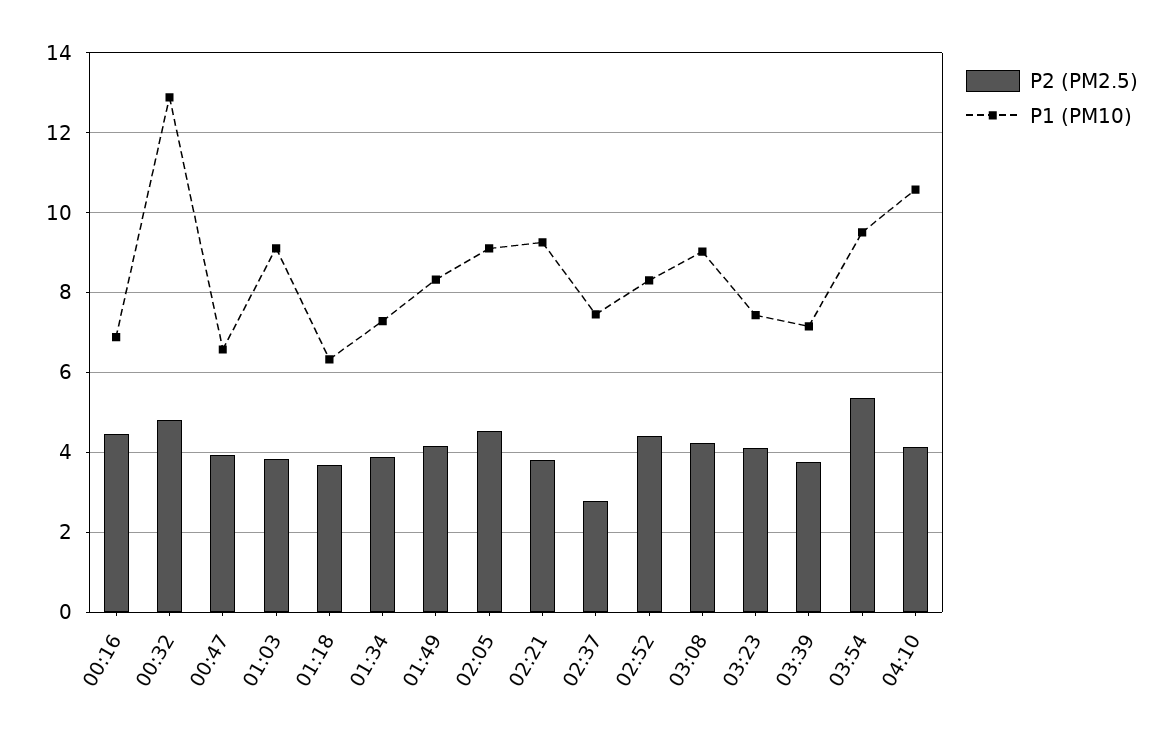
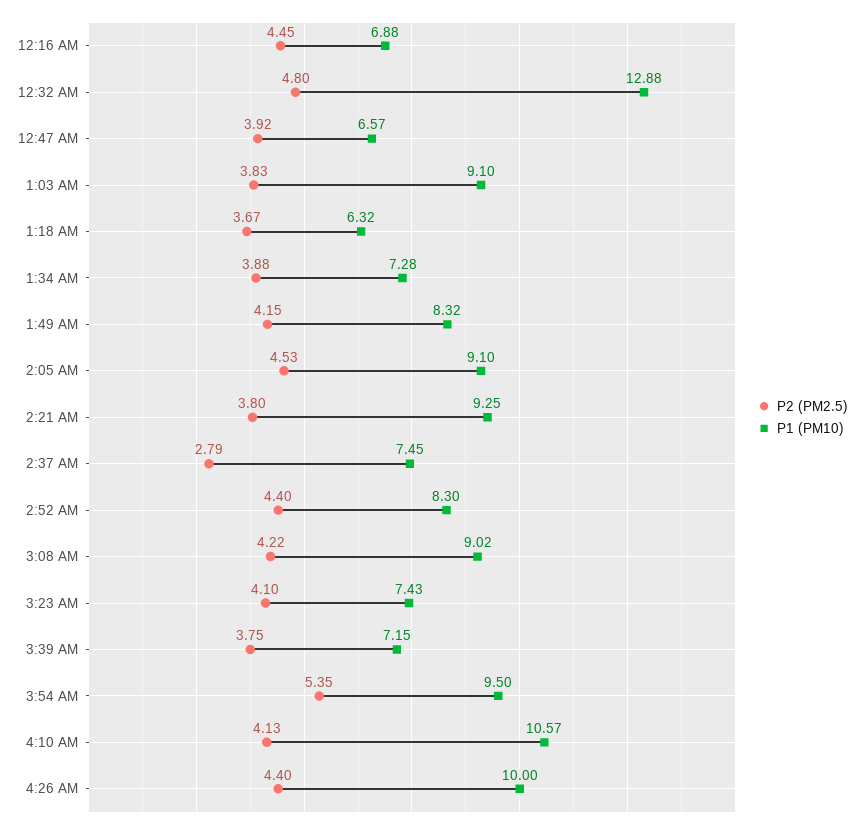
P2 (PM2.5), 4:26 AM: none -> 4.4
P1 (PM10), 4:26 AM: none -> 10

